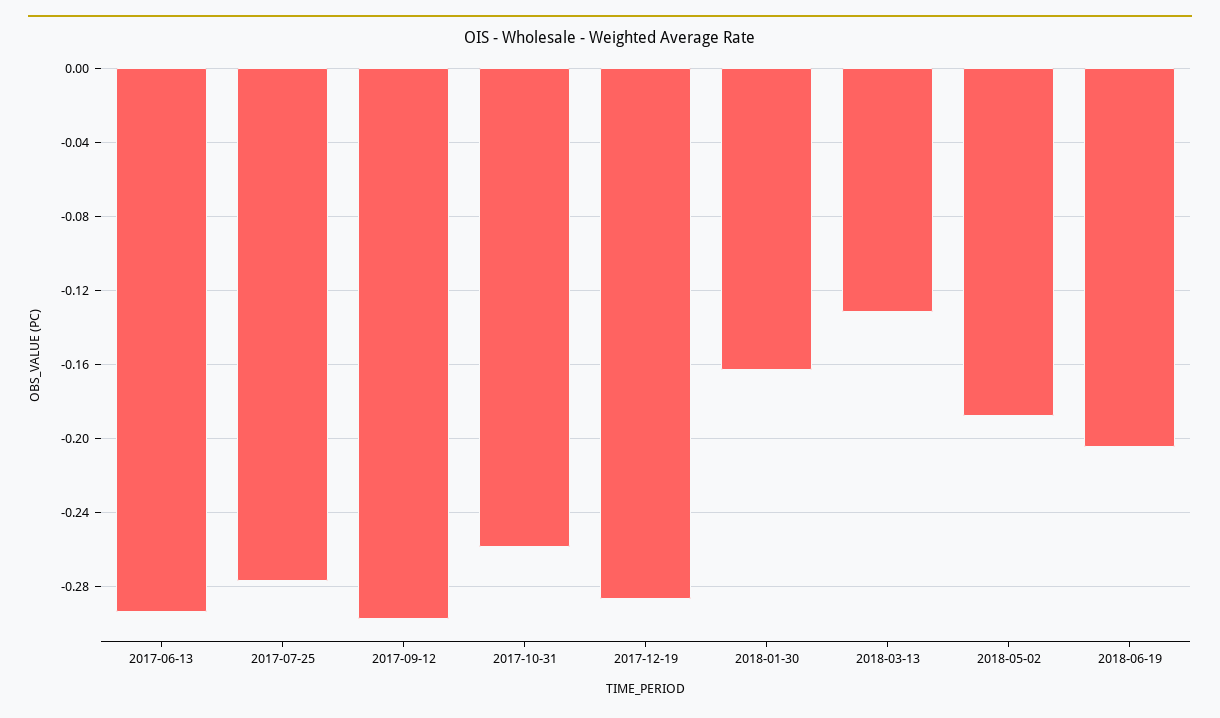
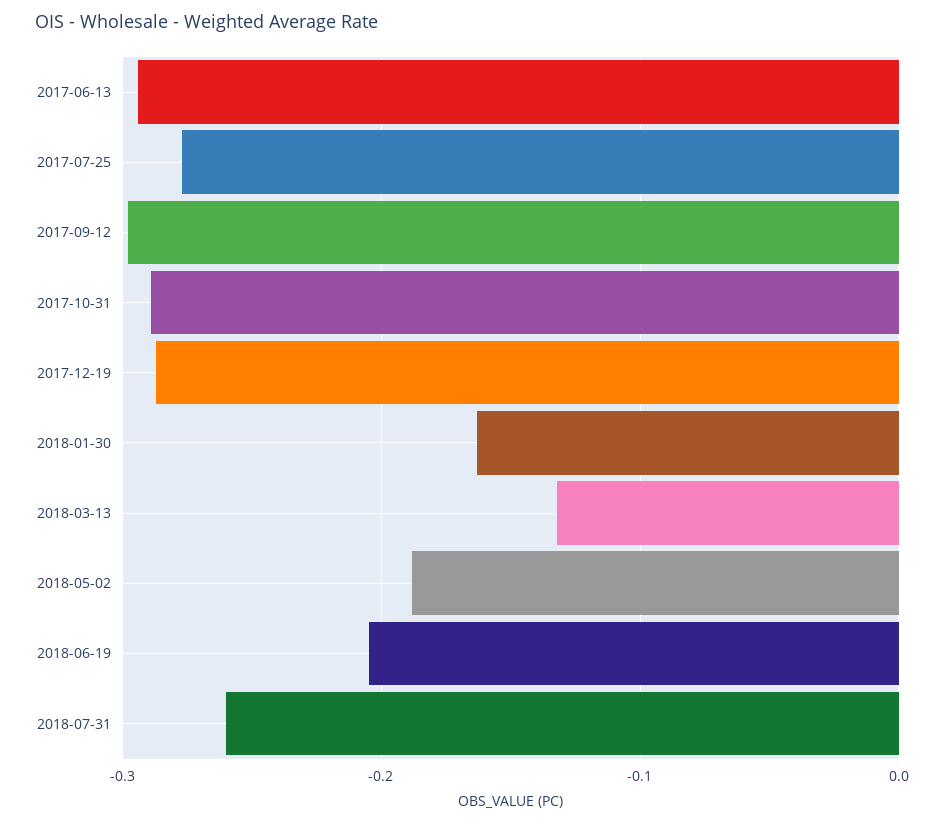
2017-10-31: -0.26 -> -0.29
2018-07-31: none -> -0.26

